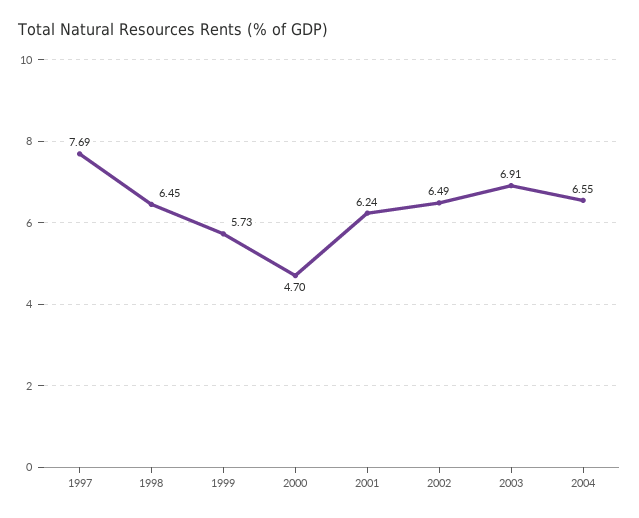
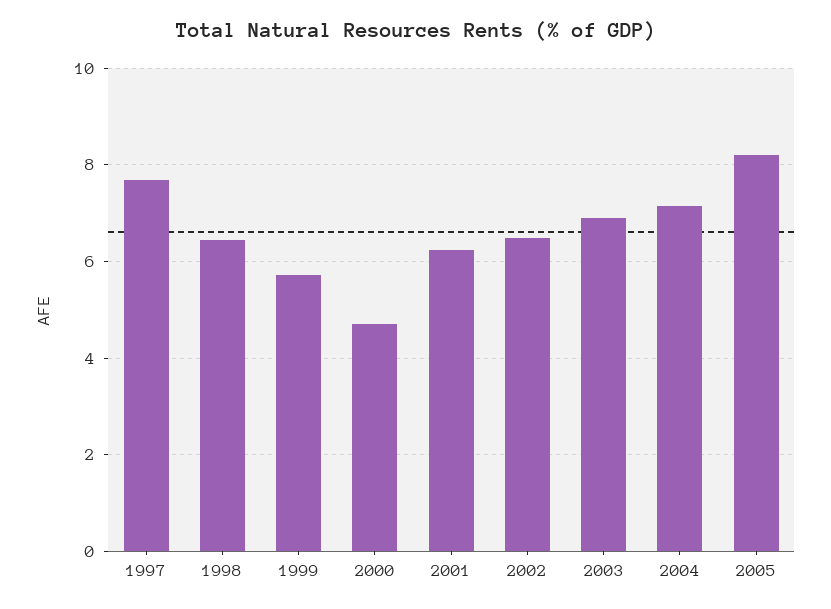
2004: 6.55 -> 7.2
2005: none -> 8.2

